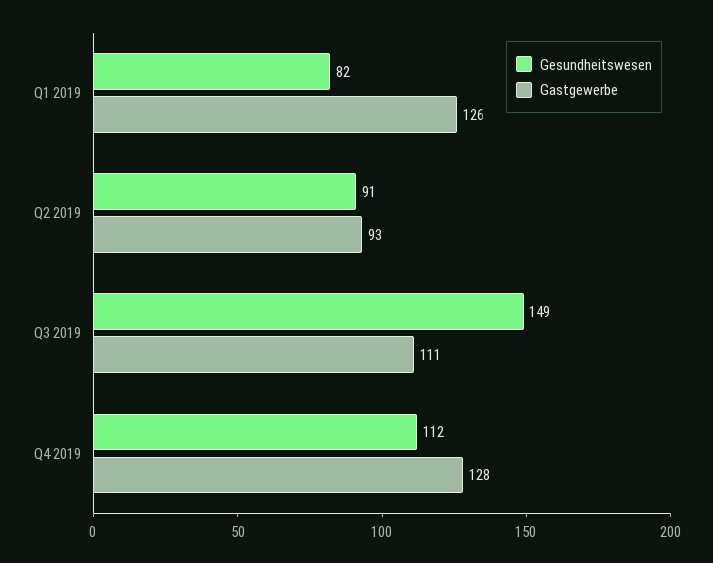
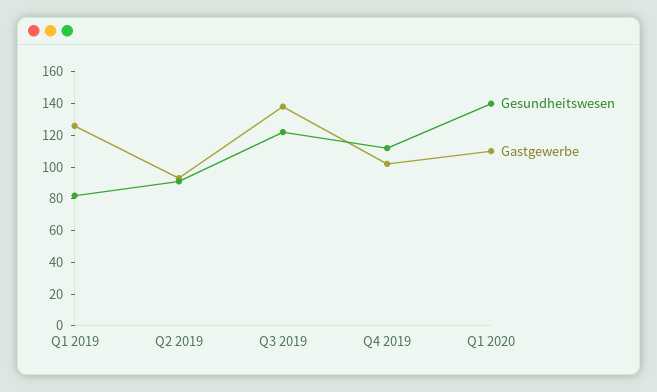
Gesundheitswesen, Q3 2019: 149 -> 120
Gastgewerbe, Q3 2019: 111 -> 140
Gastgewerbe, Q4 2019: 128 -> 100
Gesundheitswesen, Q1 2020: none -> 140
Gastgewerbe, Q1 2020: none -> 110

